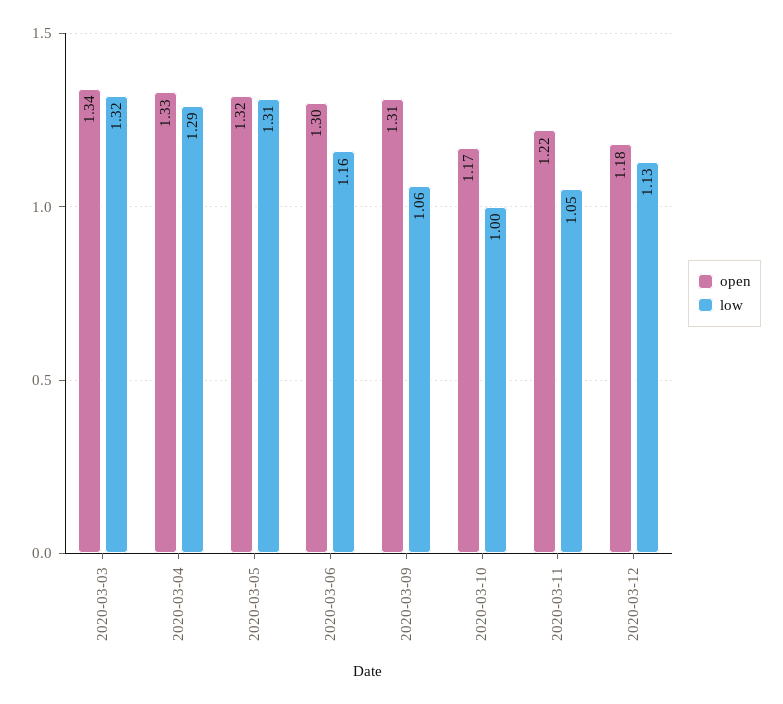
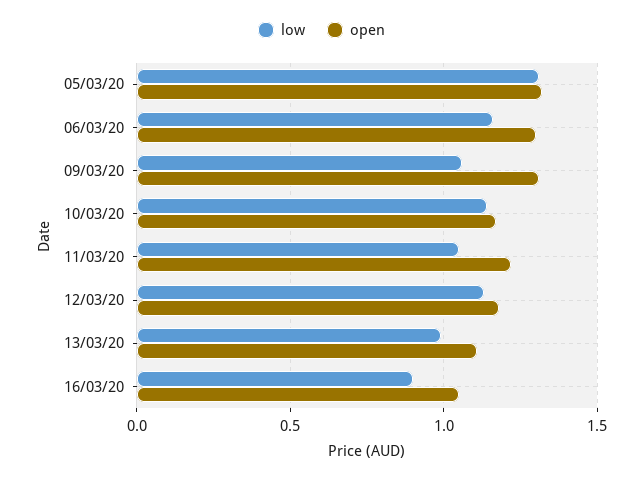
open, 2020-03-03: 1.34 -> none
low, 2020-03-03: 1.32 -> none
open, 2020-03-04: 1.33 -> none
low, 2020-03-04: 1.29 -> none
low, 2020-03-10: 1 -> 1.15
low, 13/03/20: none -> 1
open, 13/03/20: none -> 1.1
low, 16/03/20: none -> 0.9
open, 16/03/20: none -> 1.05

